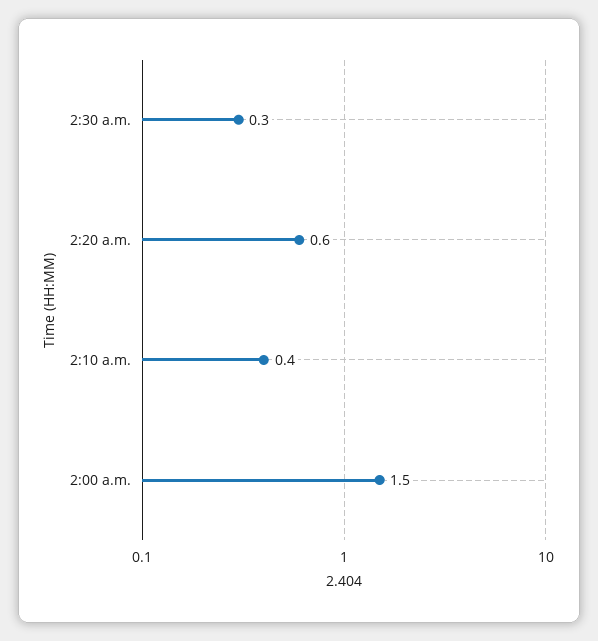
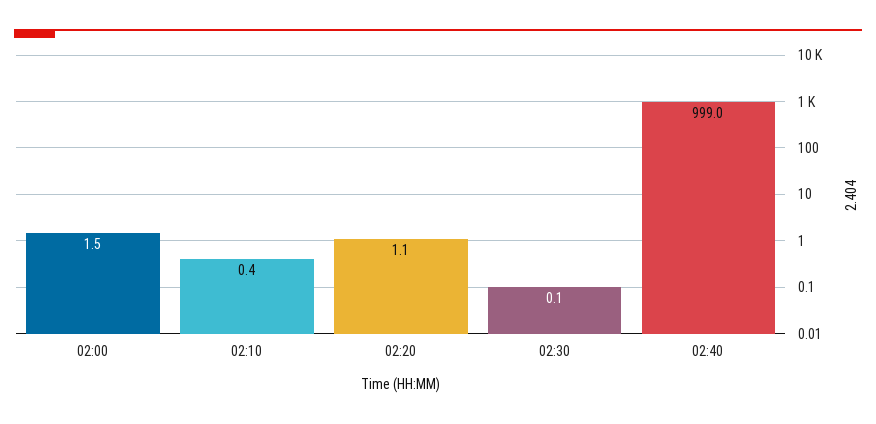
2:30 a.m.: 0.3 -> 0.1
2:20 a.m.: 0.6 -> 1.1
02:40: none -> 999

